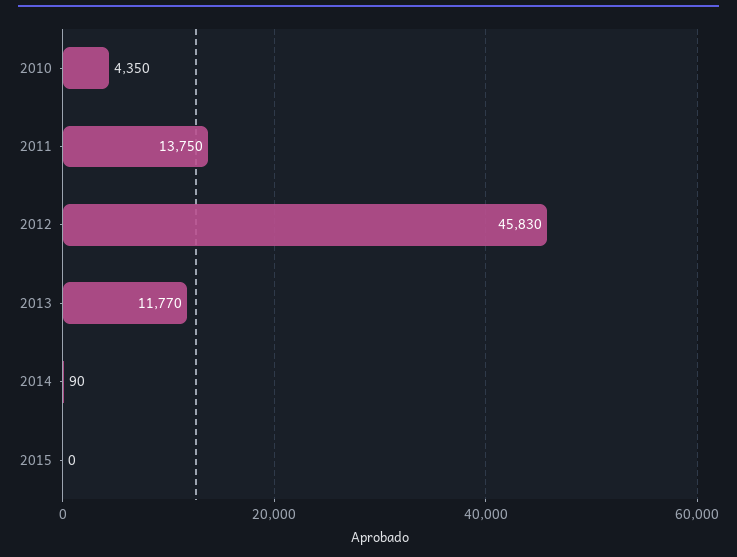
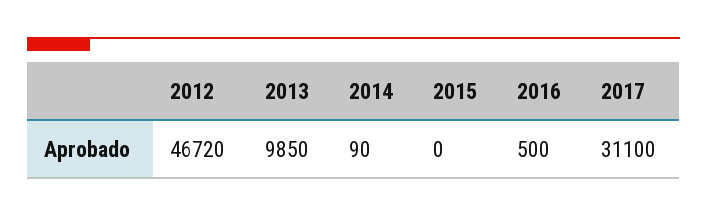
2010: 4350 -> none
2011: 13750 -> none
2012: 45830 -> 46720
2013: 11770 -> 9850
2016: none -> 500
2017: none -> 31100

